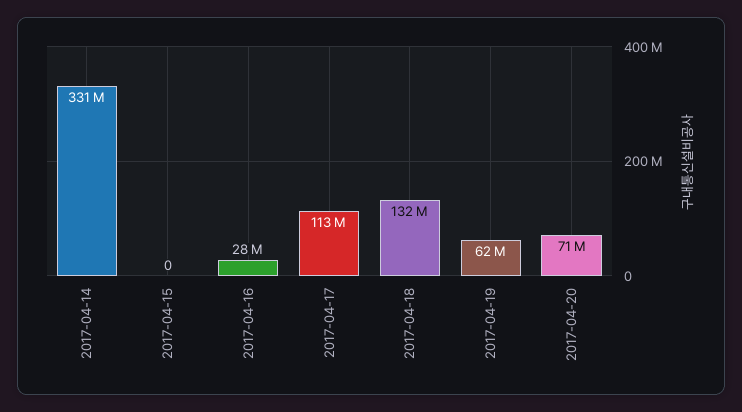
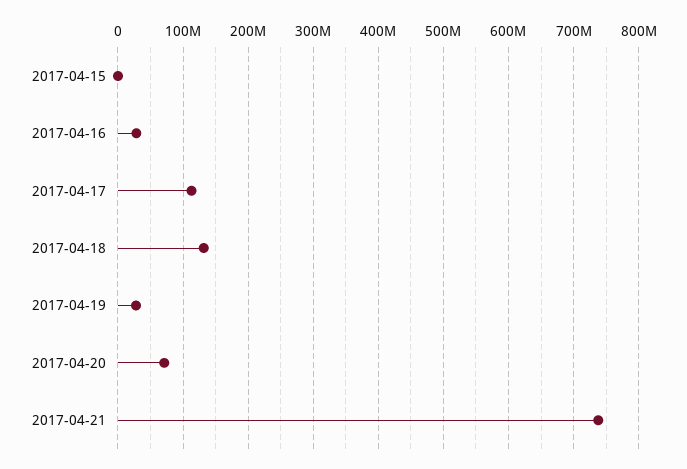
2017-04-14: 331000000 -> none
2017-04-19: 62000000 -> 30000000
2017-04-21: none -> 740000000

